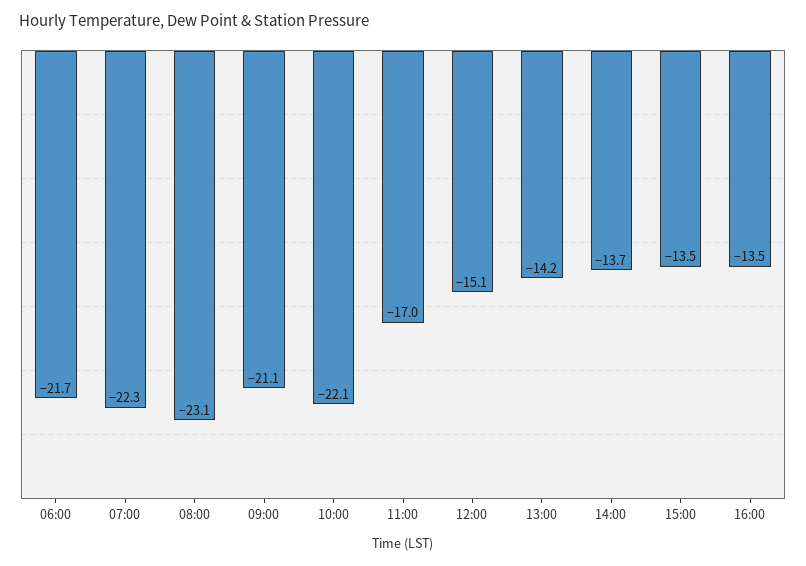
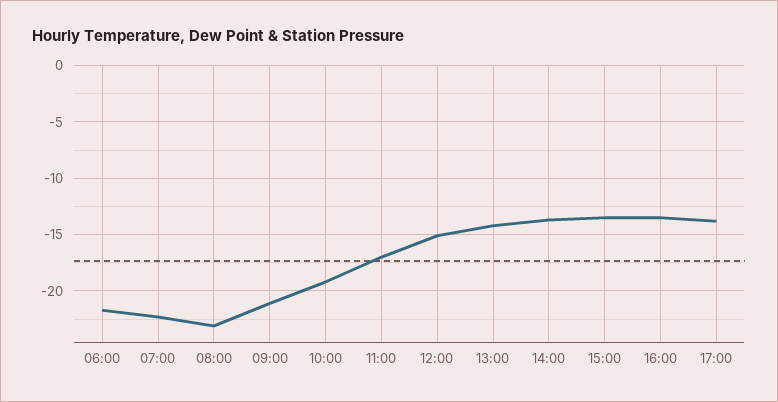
10:00: -22.1 -> -19
17:00: none -> -14

